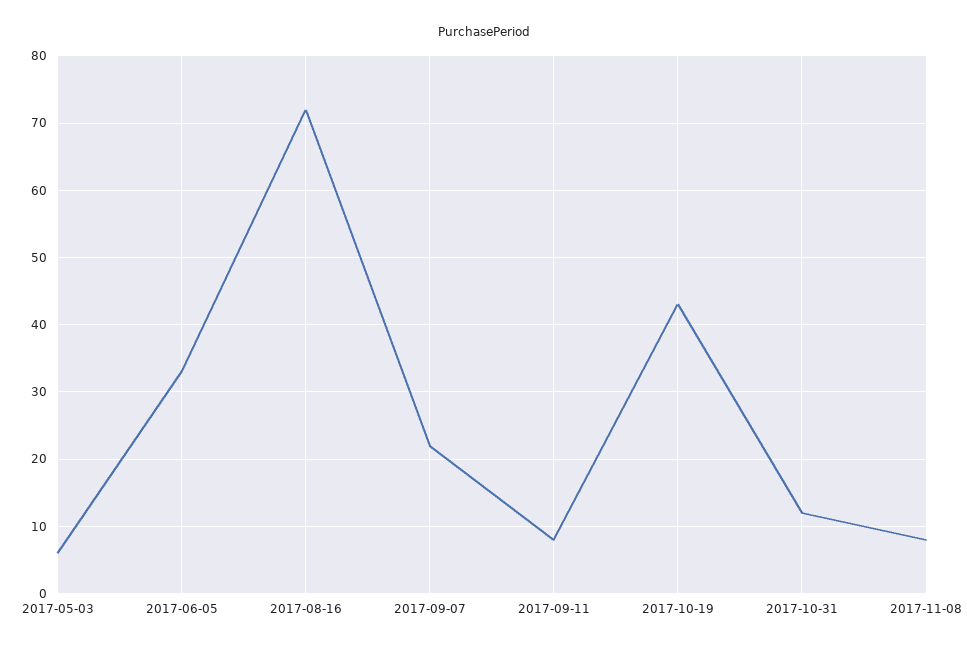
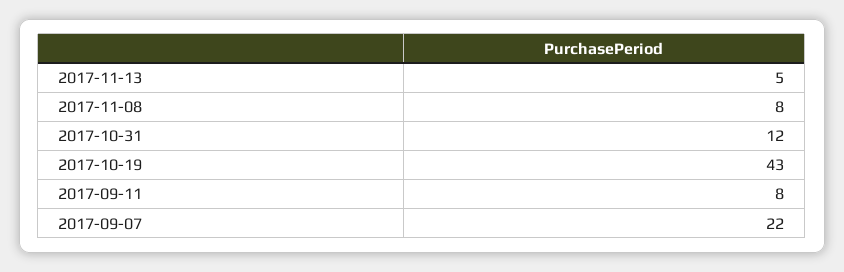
2017-05-03: 6 -> none
2017-06-05: 33 -> none
2017-08-16: 72 -> none
2017-11-13: none -> 5

